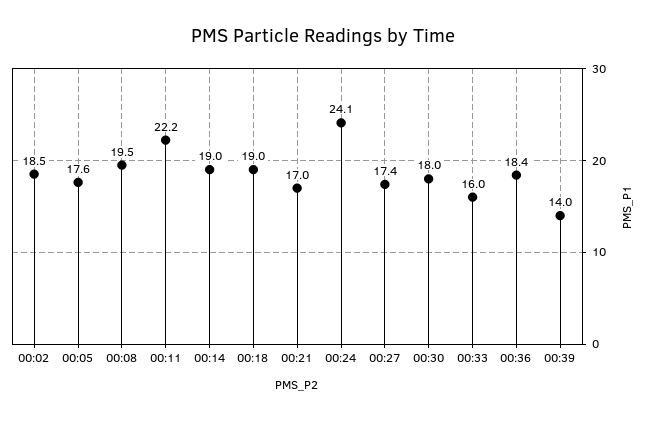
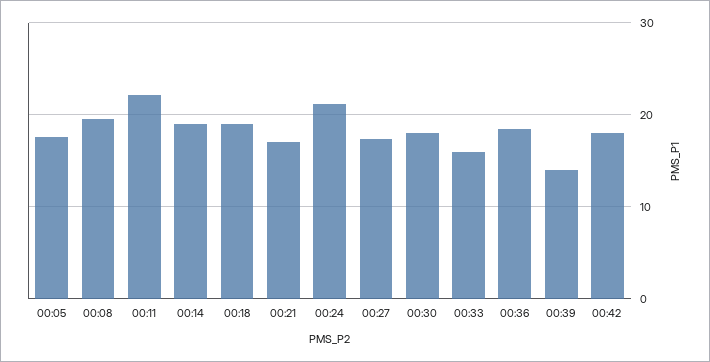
00:02: 18.5 -> none
00:24: 24.1 -> 21
00:42: none -> 18

